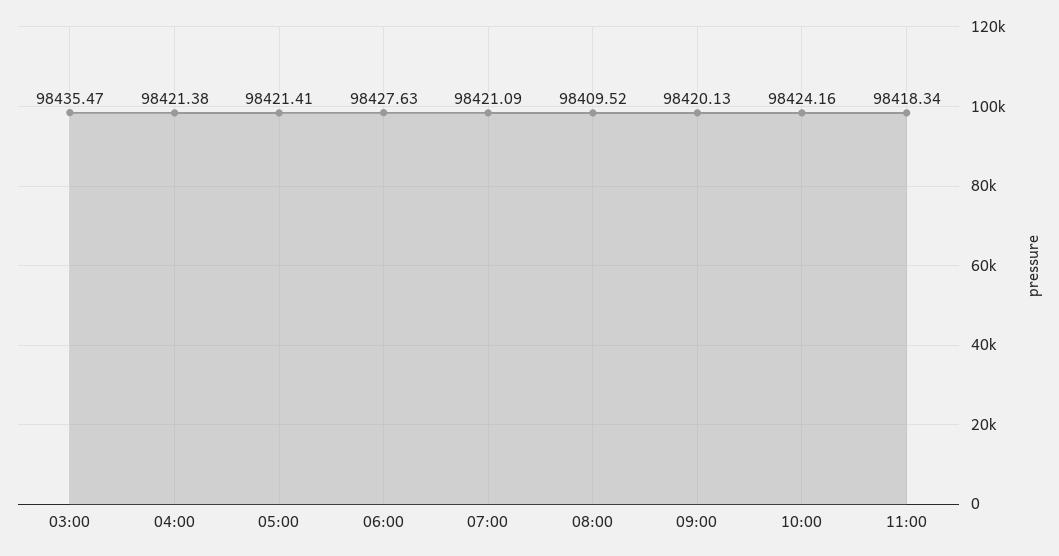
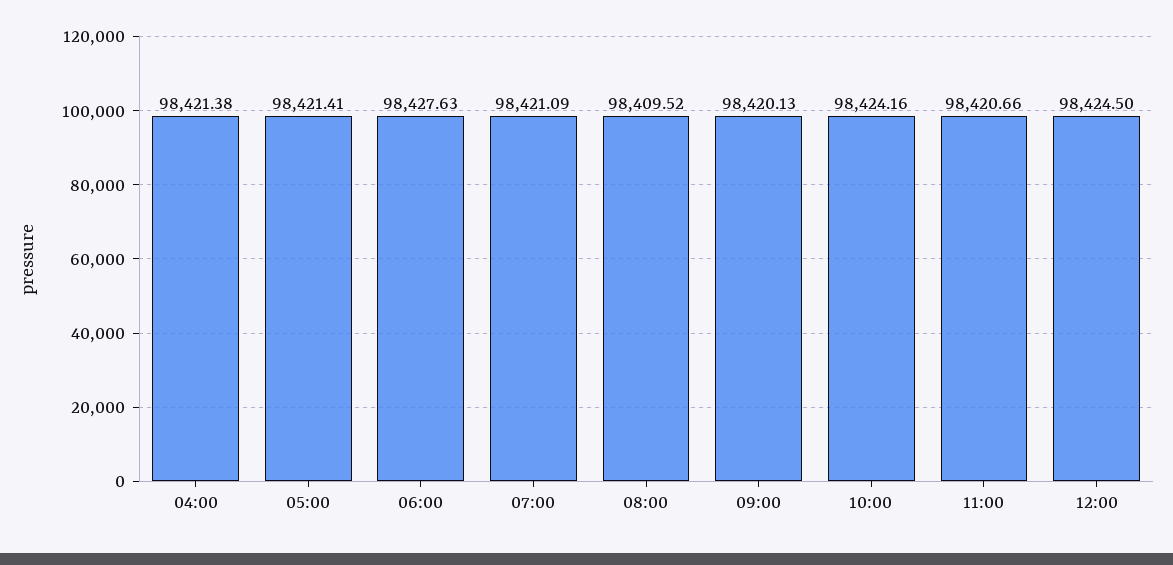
03:00: 98435.47 -> none
11:00: 98418.34 -> 98420.66
12:00: none -> 98424.5

